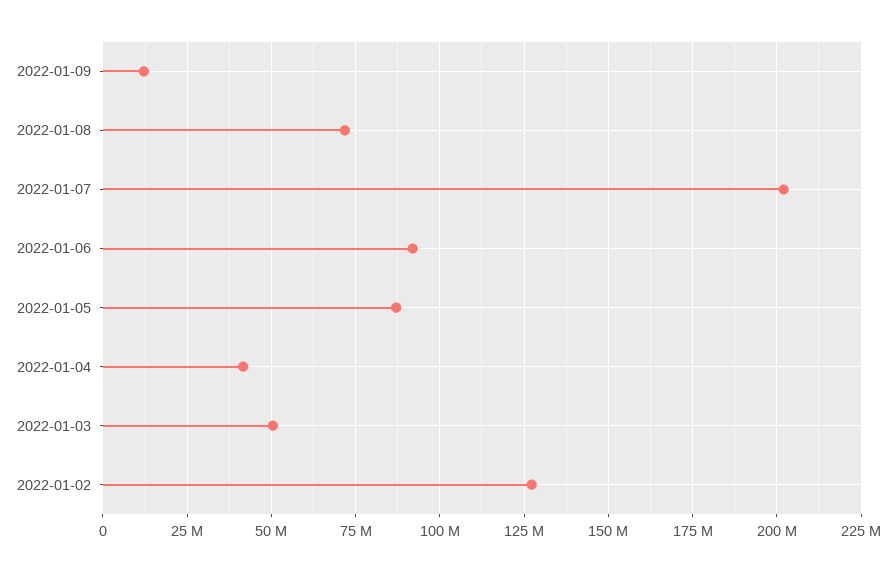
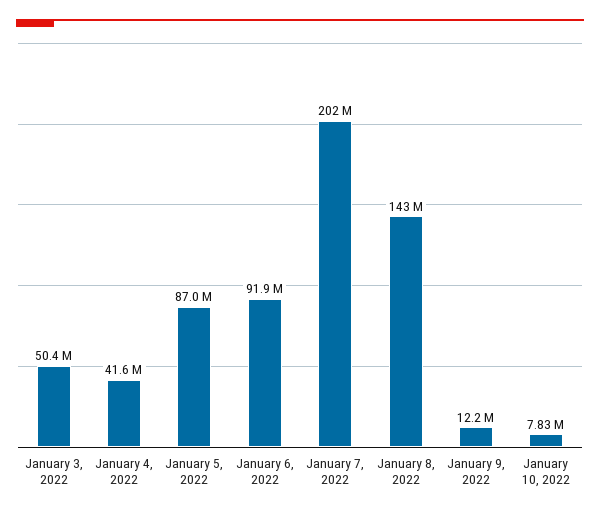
2022-01-08: 72500000 -> 143000000
2022-01-02: 127500000 -> none
January 10, 2022: none -> 7830000

